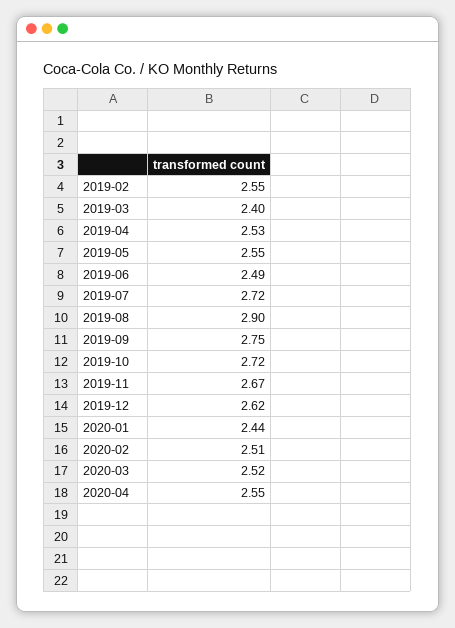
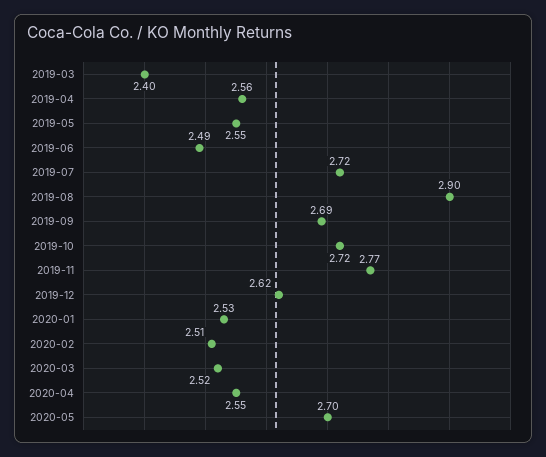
2019-02: 2.55 -> none
2019-04: 2.53 -> 2.56
2019-09: 2.75 -> 2.69
2019-11: 2.67 -> 2.77
2020-01: 2.44 -> 2.53
2020-05: none -> 2.7

